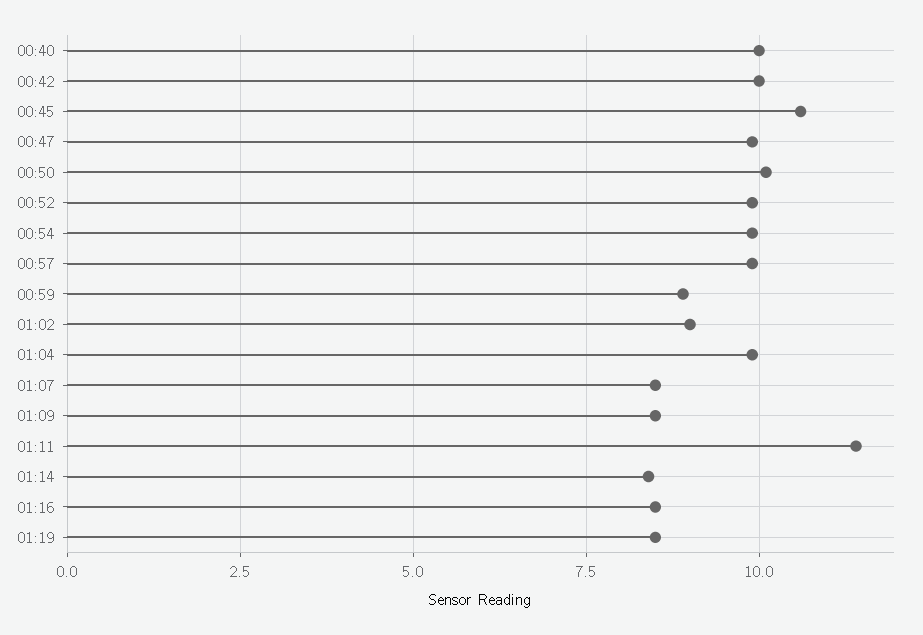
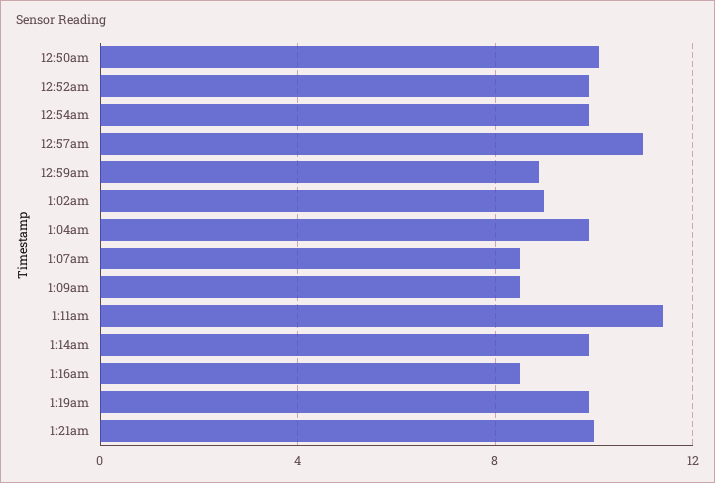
00:40: 10 -> none
00:42: 10 -> none
00:45: 10.5 -> none
00:47: 10 -> none
00:57: 10 -> 11
01:14: 8.5 -> 10
01:19: 8.5 -> 10
1:21am: none -> 10

